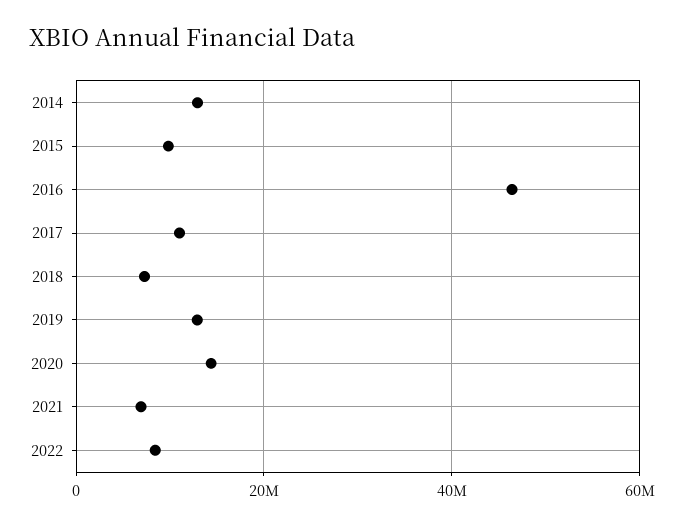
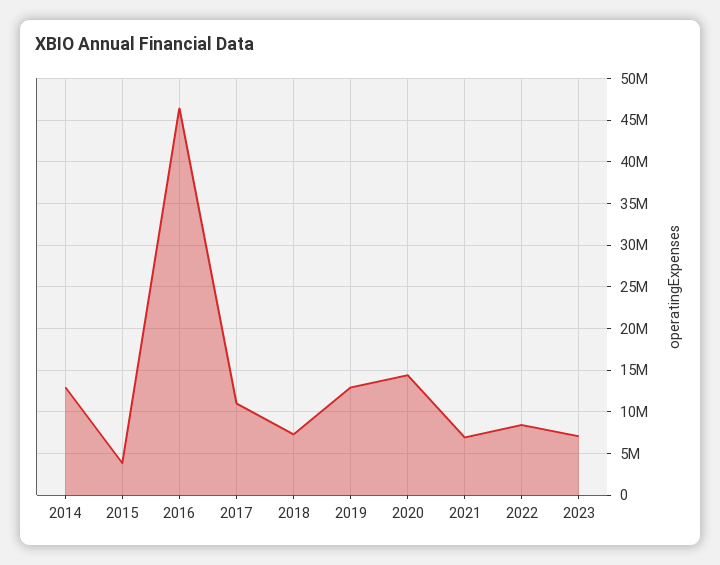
2015: 10000000 -> 4000000
2023: none -> 7000000

